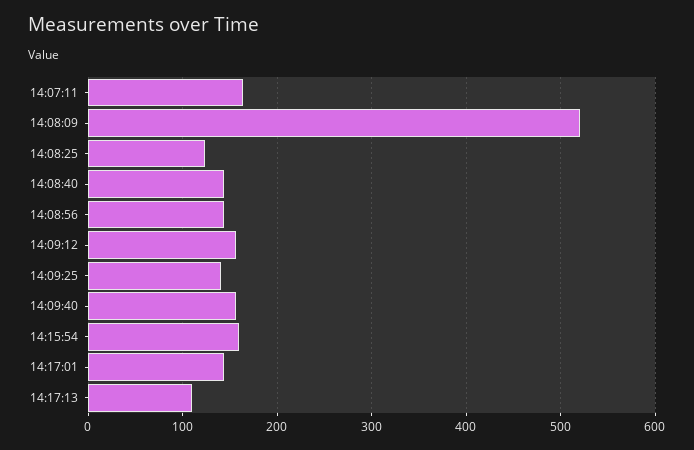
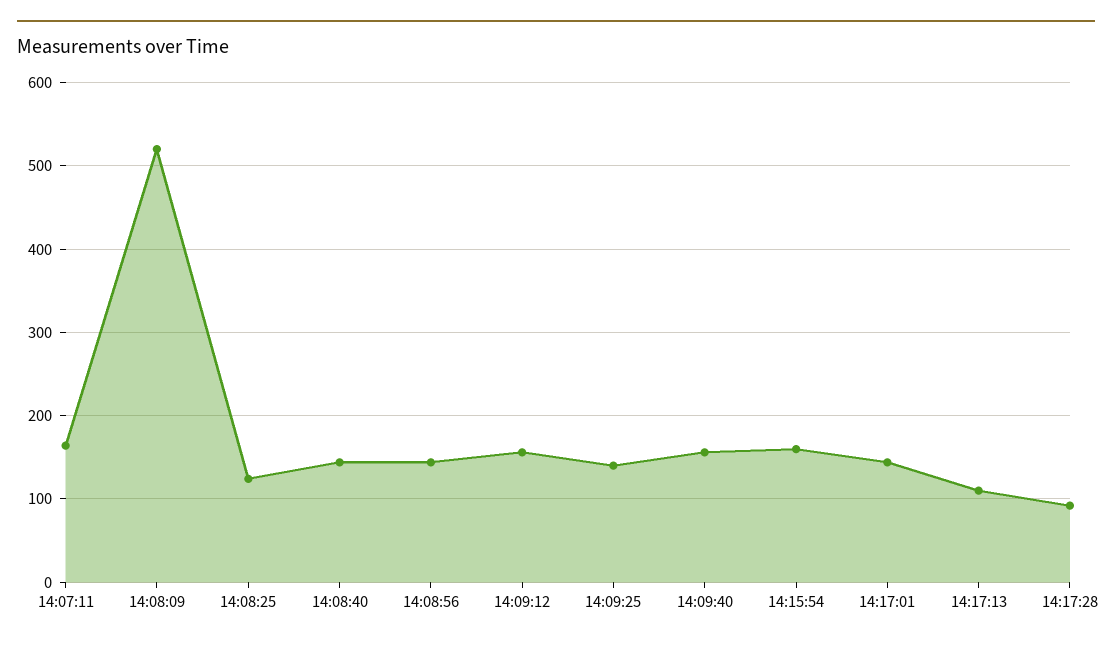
14:17:28: none -> 90

